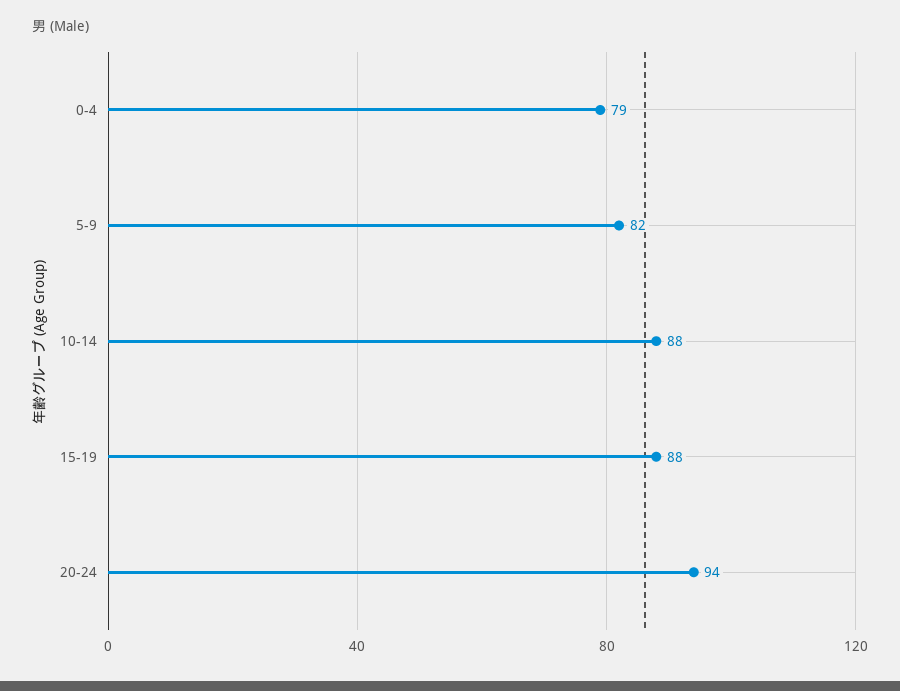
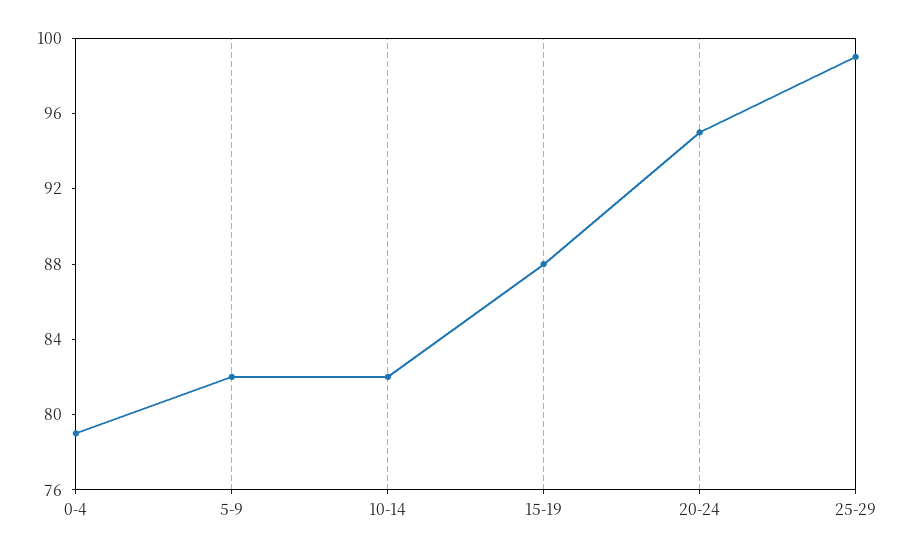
10-14: 88 -> 82
20-24: 94 -> 95
25-29: none -> 99

